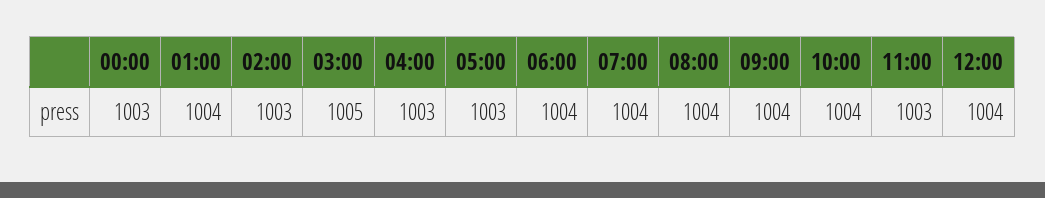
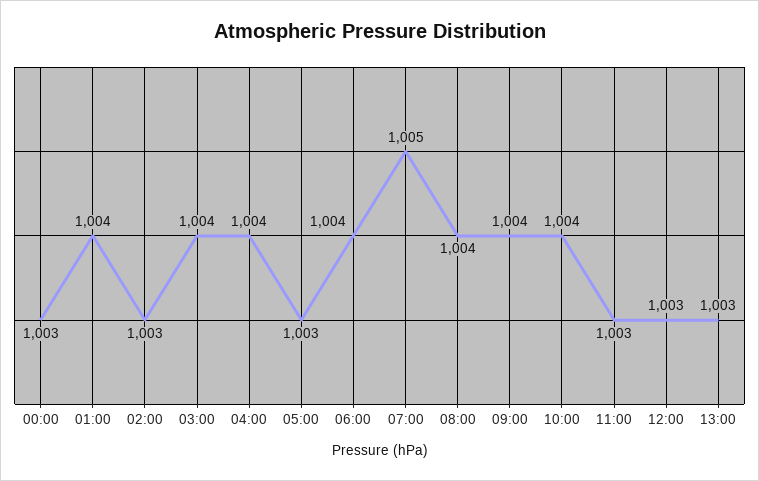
03:00: 1005 -> 1004
04:00: 1003 -> 1004
07:00: 1004 -> 1005
12:00: 1004 -> 1003
13:00: none -> 1003

